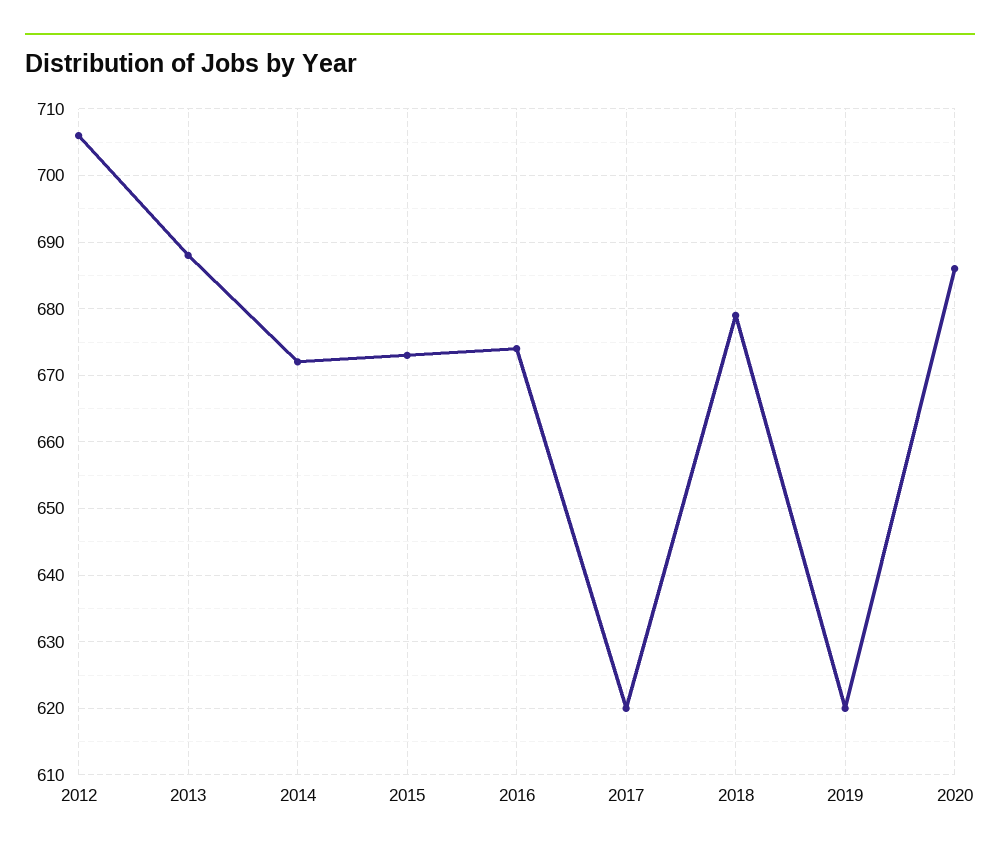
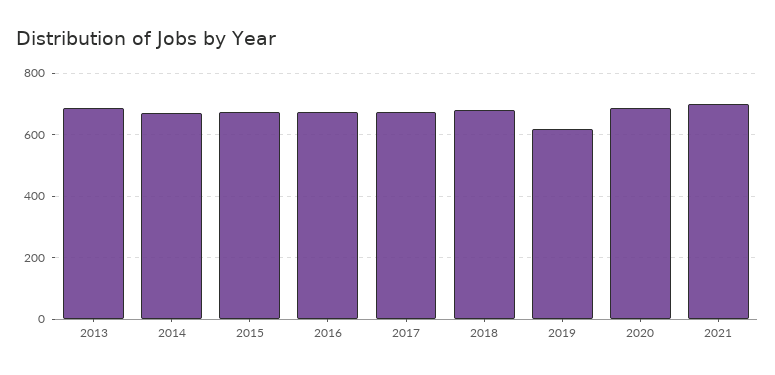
2012: 706 -> none
2017: 620 -> 680
2021: none -> 700

